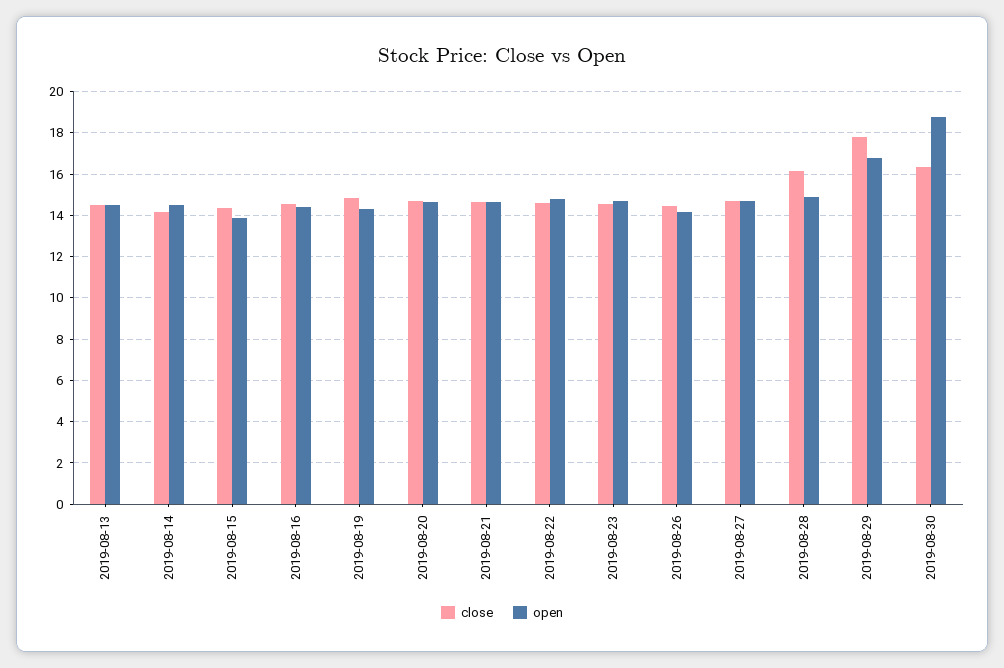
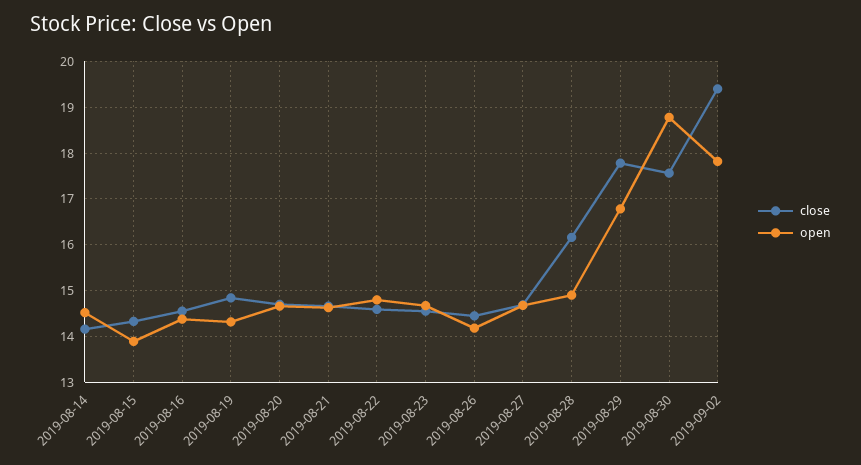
close, 2019-08-13: 14.5 -> none
open, 2019-08-13: 14.5 -> none
close, 2019-08-30: 16.5 -> 17.6
close, 2019-09-02: none -> 19.4
open, 2019-09-02: none -> 17.8

